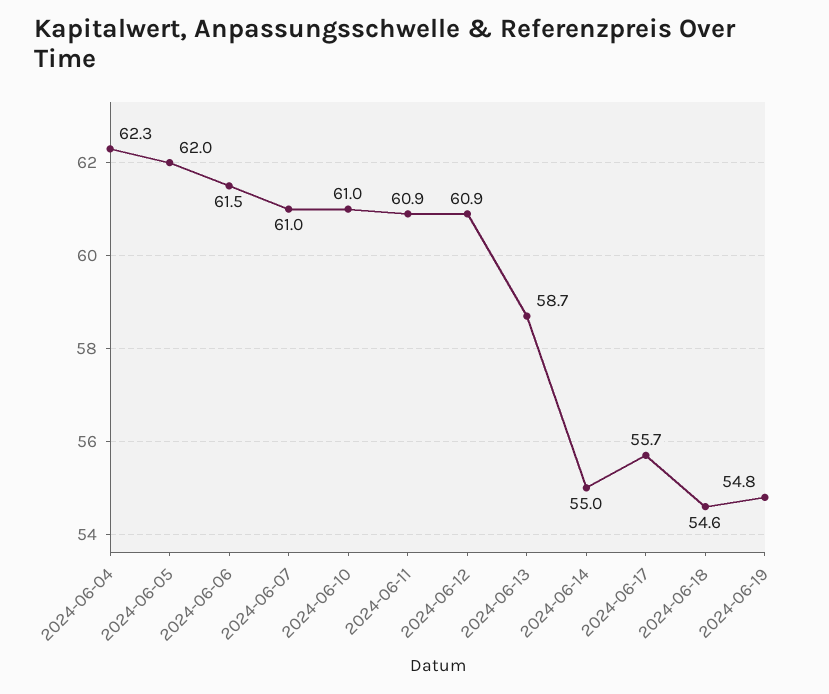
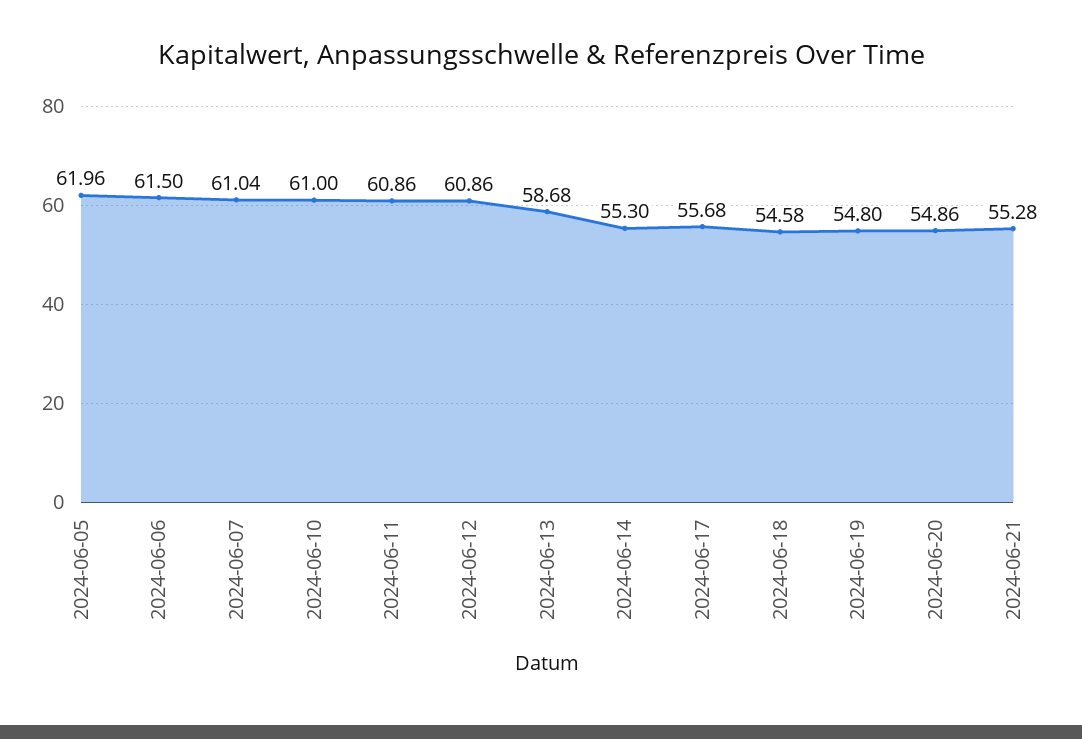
2024-06-04: 62.3 -> none
2024-06-14: 55 -> 55.3
2024-06-20: none -> 54.86
2024-06-21: none -> 55.28

